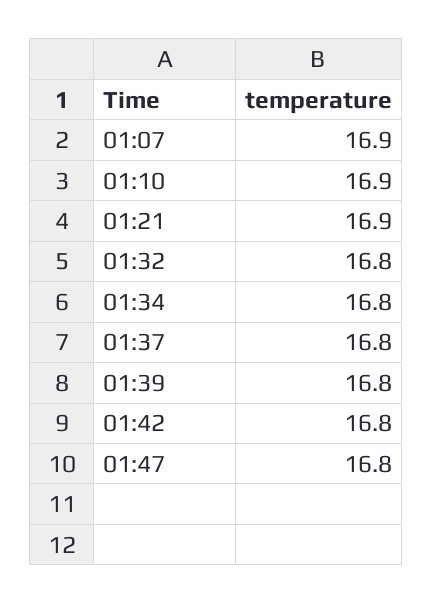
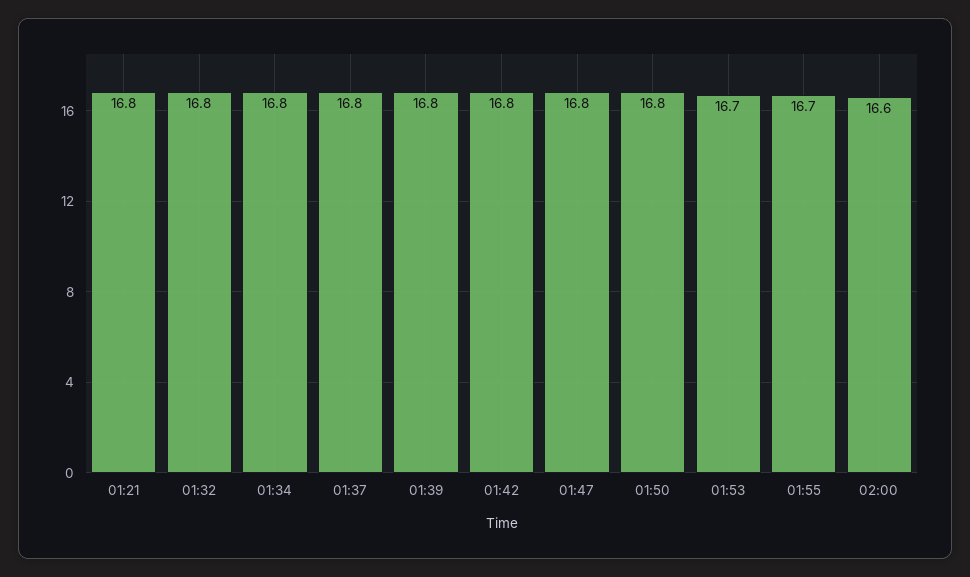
01:07: 16.9 -> none
01:10: 16.9 -> none
01:21: 16.9 -> 16.8
01:50: none -> 16.8
01:53: none -> 16.7
01:55: none -> 16.7
02:00: none -> 16.6

